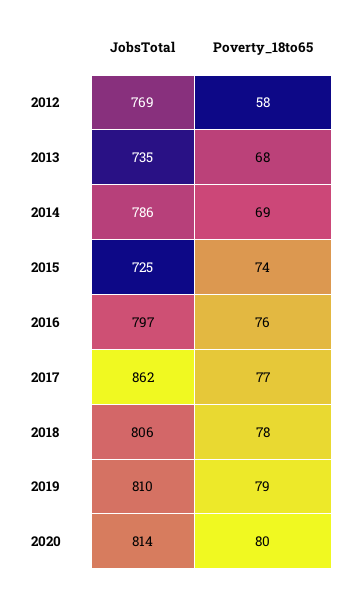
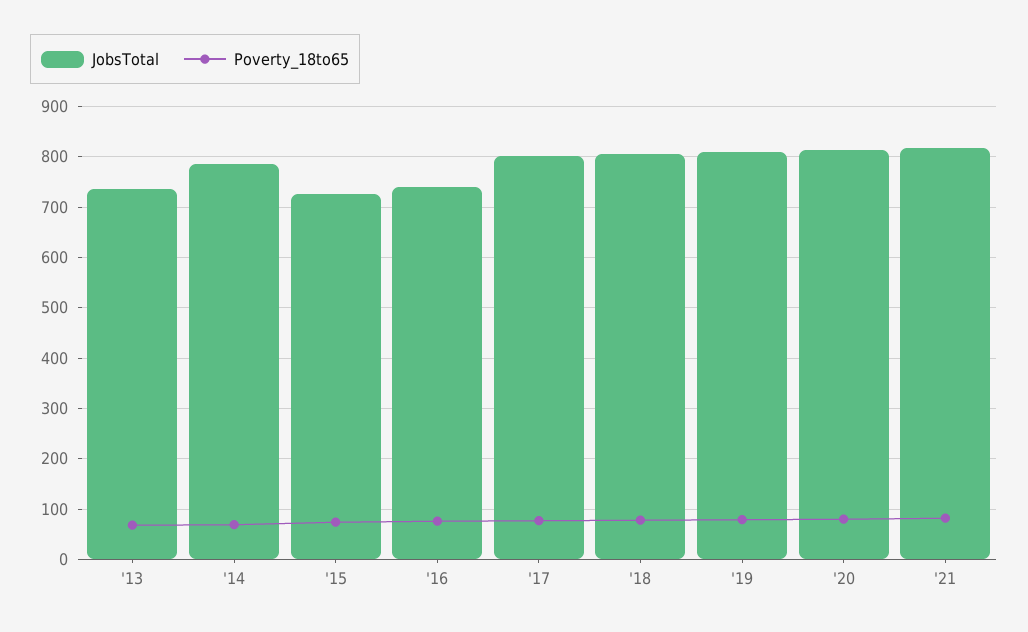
JobsTotal, 2012: 769 -> none
Poverty_18to65, 2012: 58 -> none
JobsTotal, 2016: 797 -> 740
JobsTotal, 2017: 862 -> 800
JobsTotal, '21: none -> 820
Poverty_18to65, '21: none -> 80

